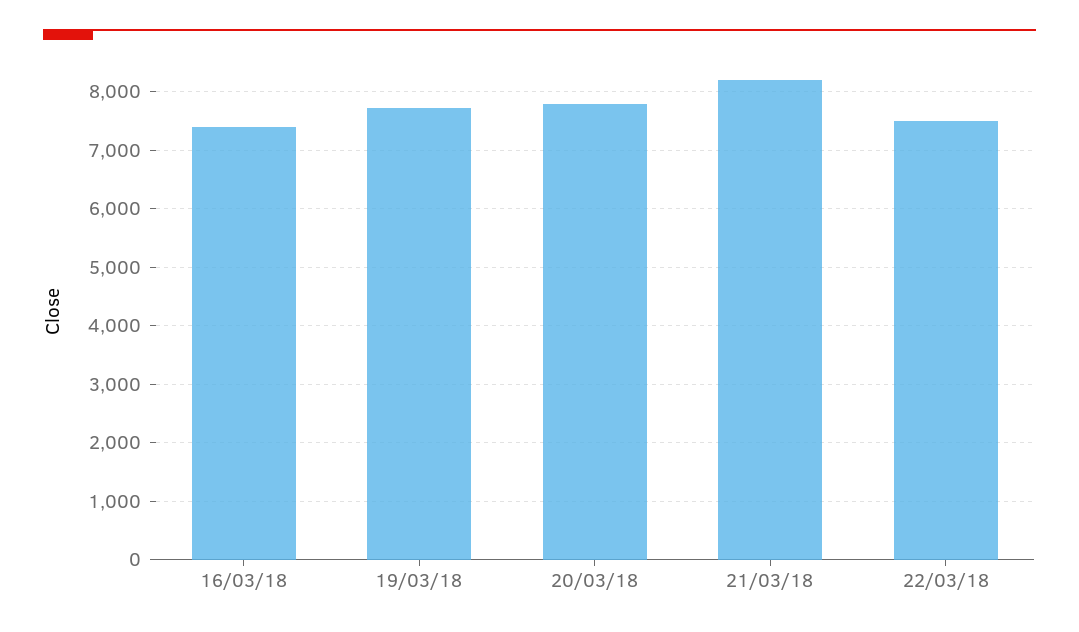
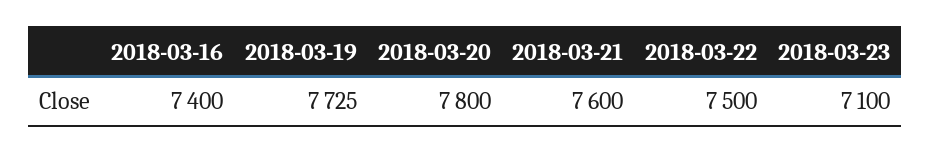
21/03/18: 8200 -> 7600
2018-03-23: none -> 7100

